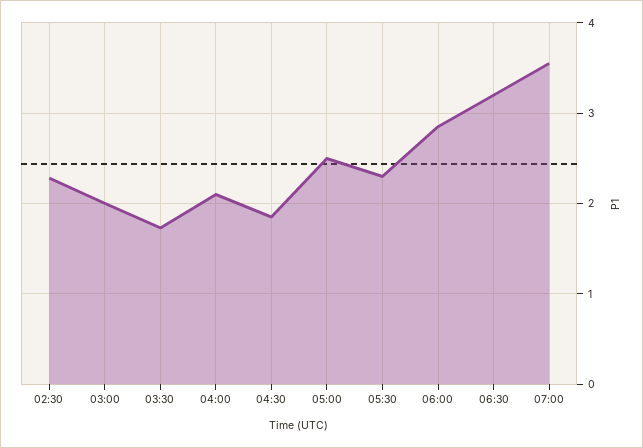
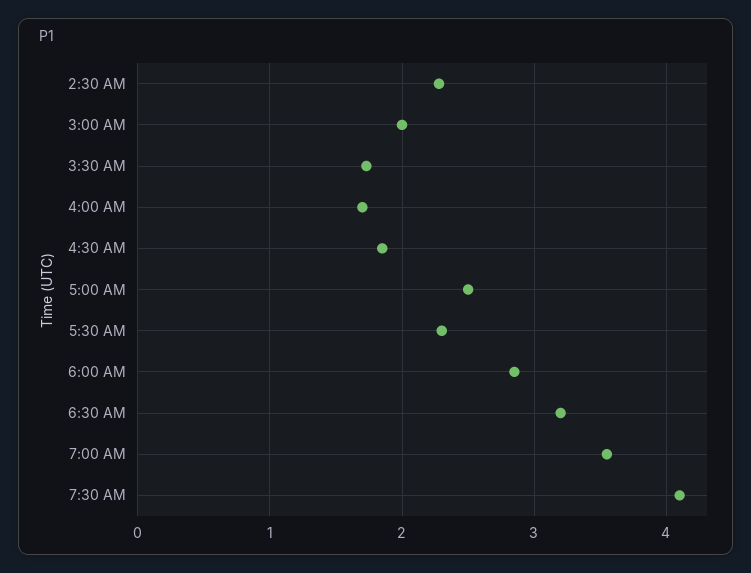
04:00: 2.1 -> 1.7
7:30 AM: none -> 4.1

